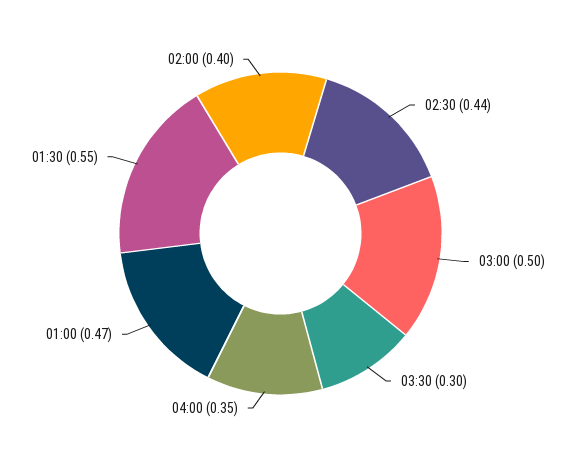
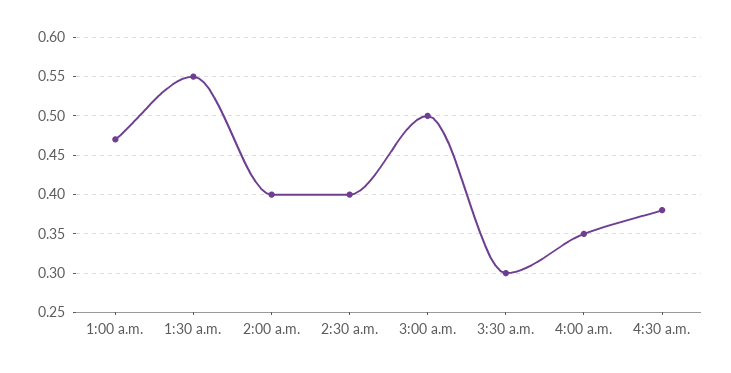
02:30: 0.44 -> 0.4
4:30 a.m.: none -> 0.38

